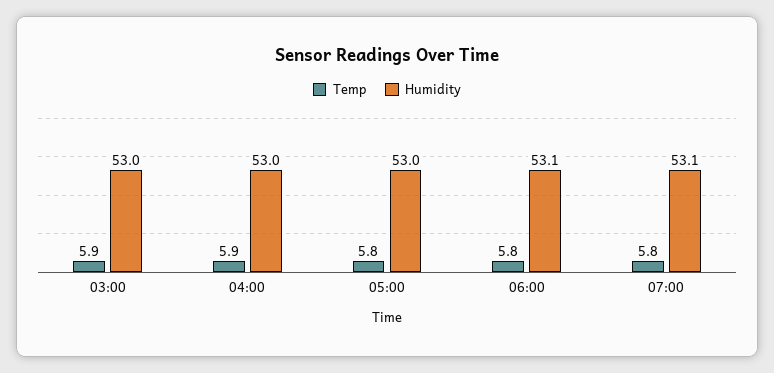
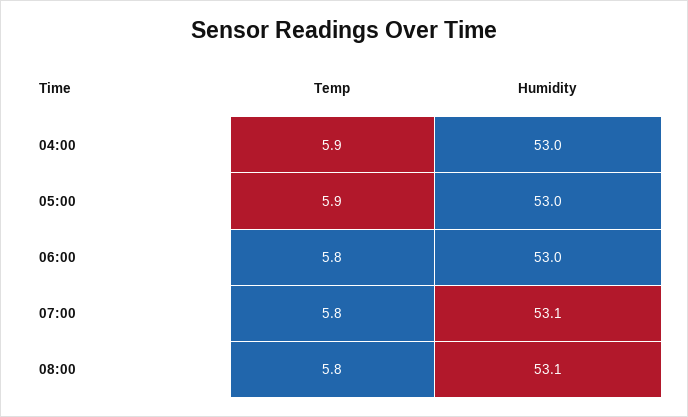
Temp, 03:00: 5.9 -> none
Humidity, 03:00: 53 -> none
Temp, 05:00: 5.8 -> 5.9
Humidity, 06:00: 53.1 -> 53
Temp, 08:00: none -> 5.8
Humidity, 08:00: none -> 53.1

